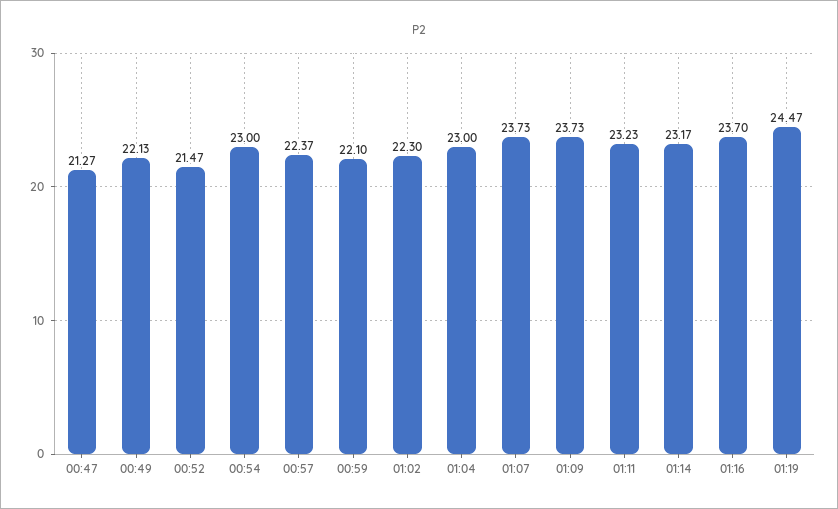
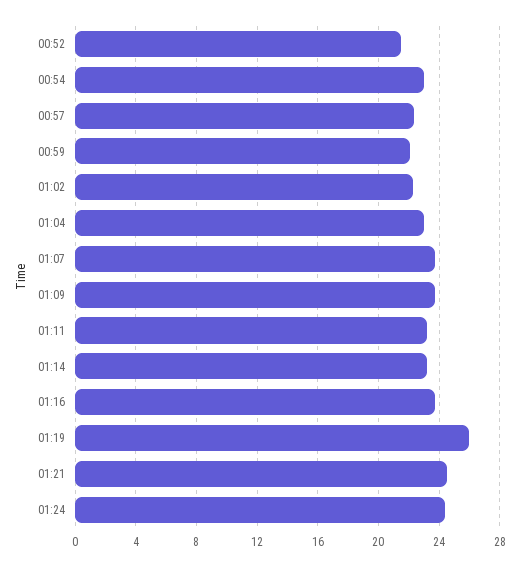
00:47: 21.27 -> none
00:49: 22.13 -> none
01:19: 24.47 -> 26
01:21: none -> 24.5
01:24: none -> 24.5

